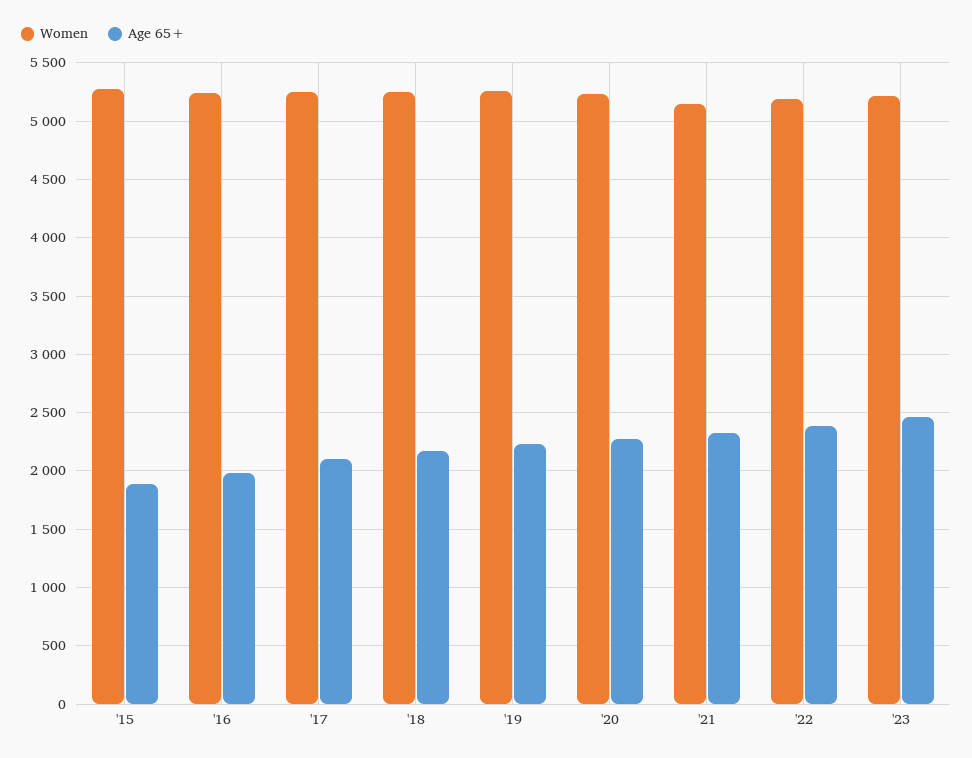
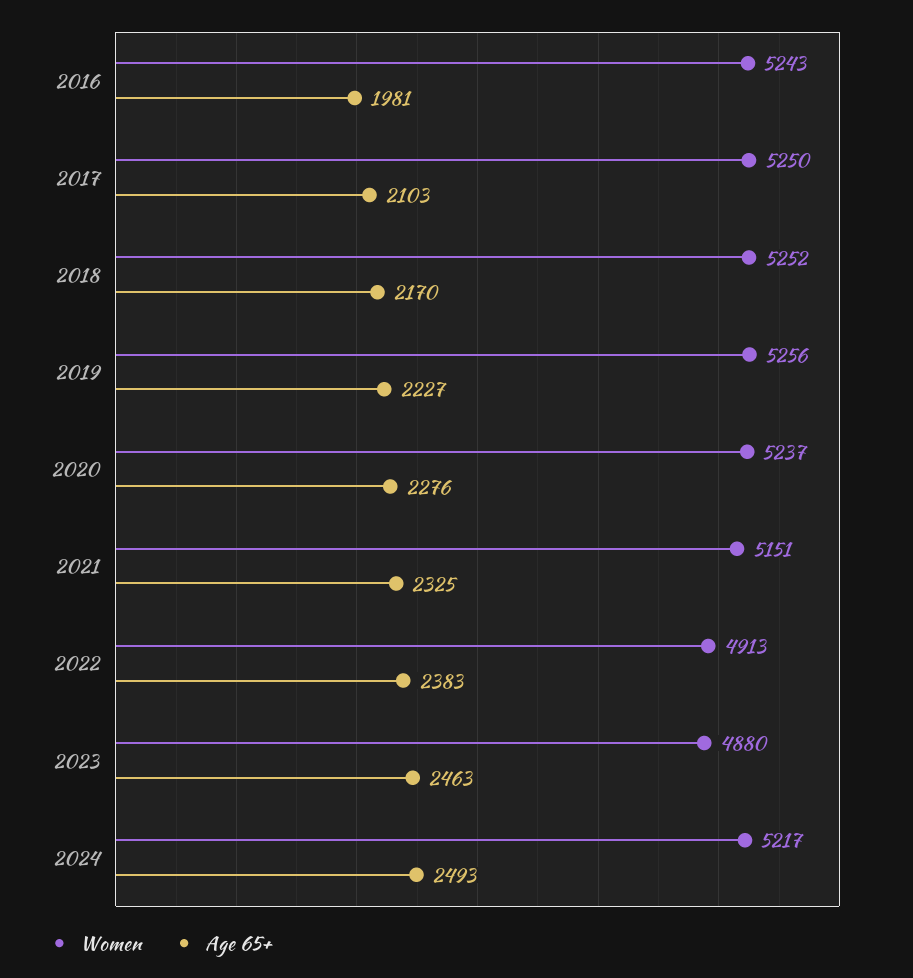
Women, '15: 5300 -> none
Age 65+, '15: 1900 -> none
Women, '22: 5200 -> 4913
Women, '23: 5200 -> 4880
Women, 2024: none -> 5217
Age 65+, 2024: none -> 2493

